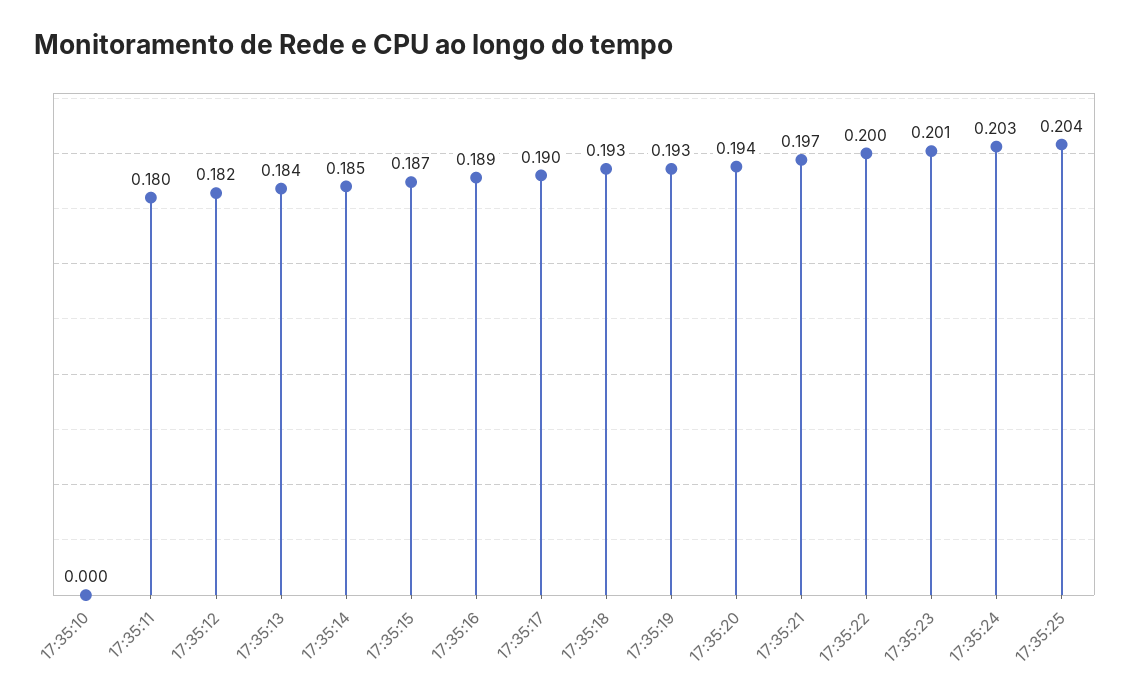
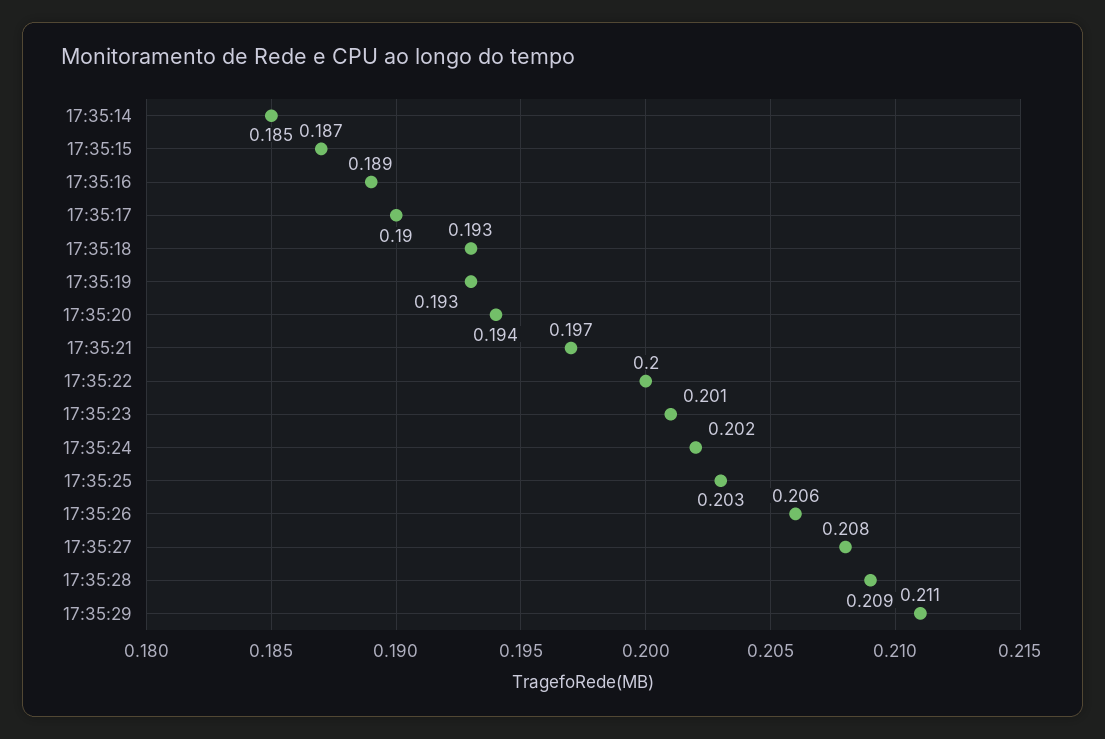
17:35:10: 0 -> none
17:35:11: 0.18 -> none
17:35:12: 0.182 -> none
17:35:13: 0.184 -> none
17:35:24: 0.203 -> 0.202
17:35:25: 0.204 -> 0.203
17:35:26: none -> 0.206
17:35:27: none -> 0.208
17:35:28: none -> 0.209
17:35:29: none -> 0.211

